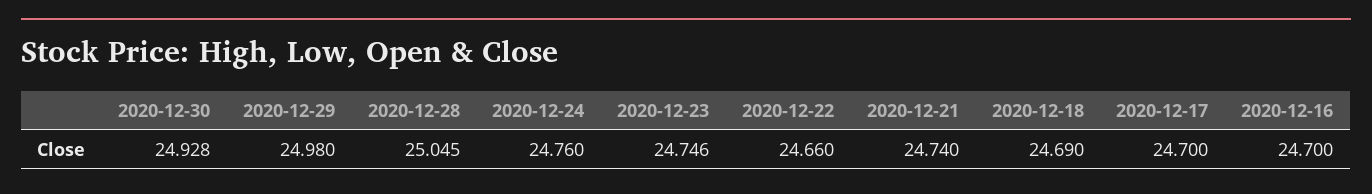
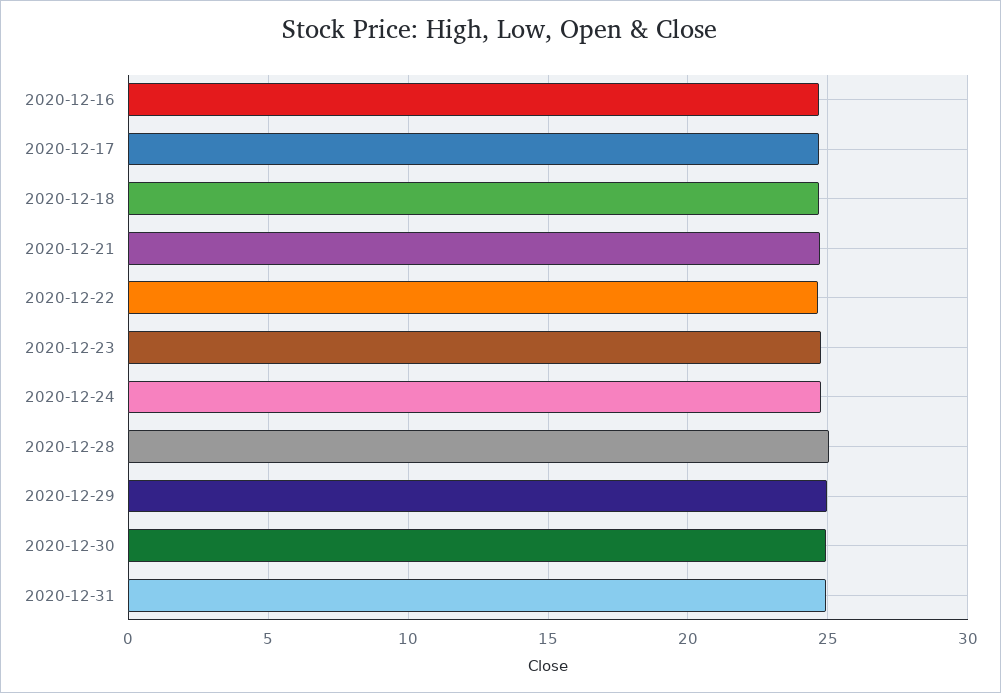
2020-12-31: none -> 25

